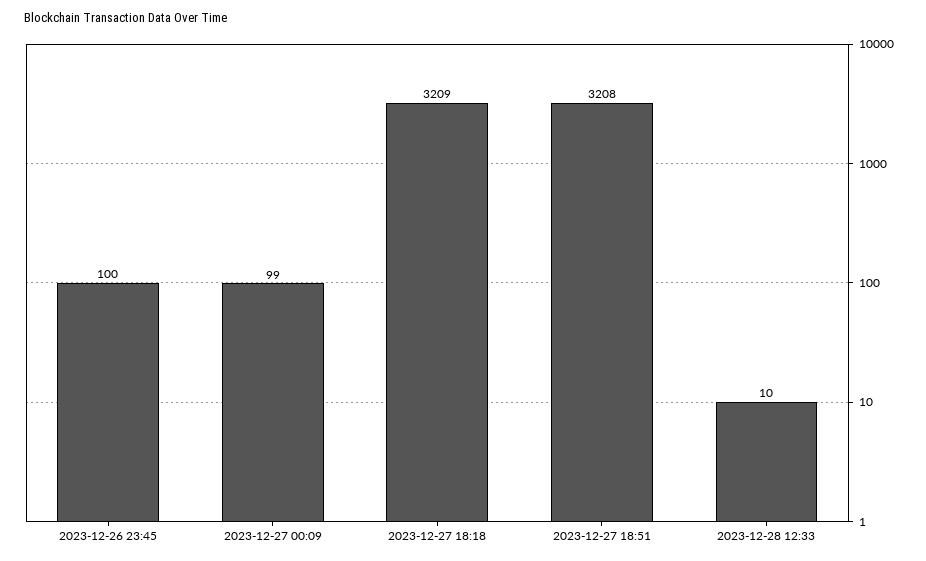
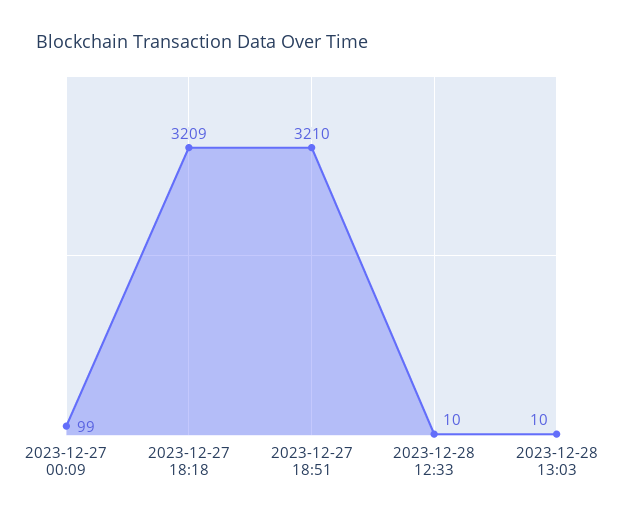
2023-12-26 23:45: 100 -> none
2023-12-27 18:51: 3208 -> 3210
2023-12-28 13:03: none -> 10

